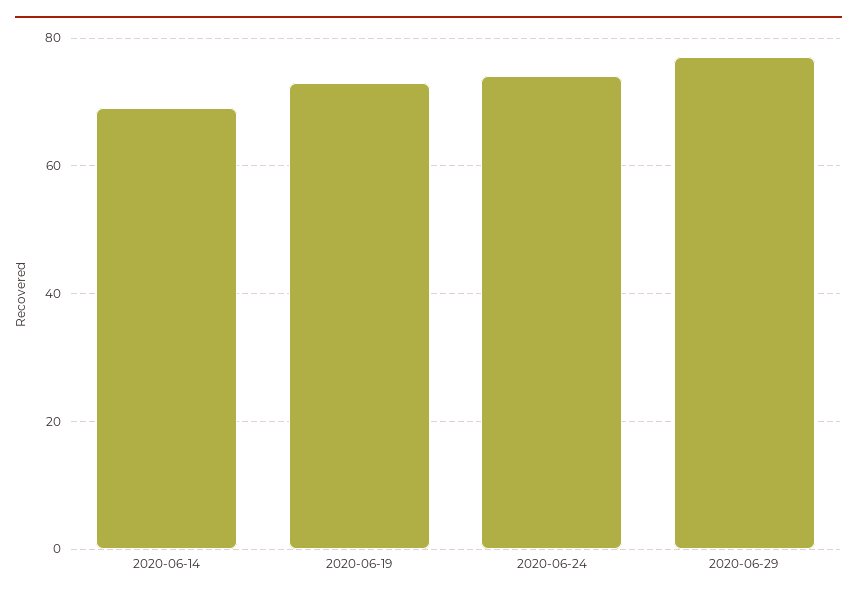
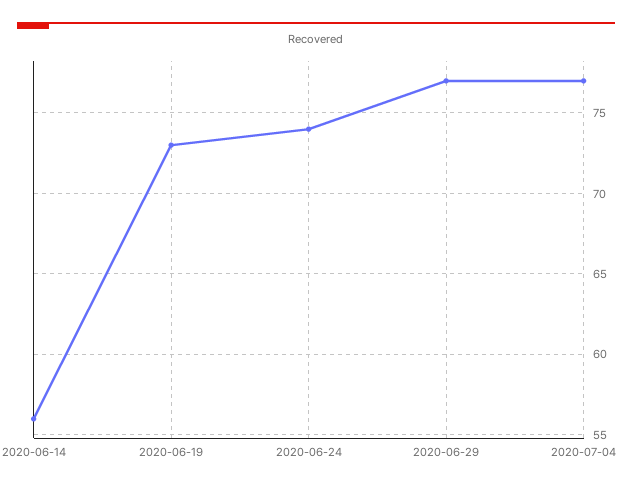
2020-06-14: 70 -> 56
2020-07-04: none -> 77

